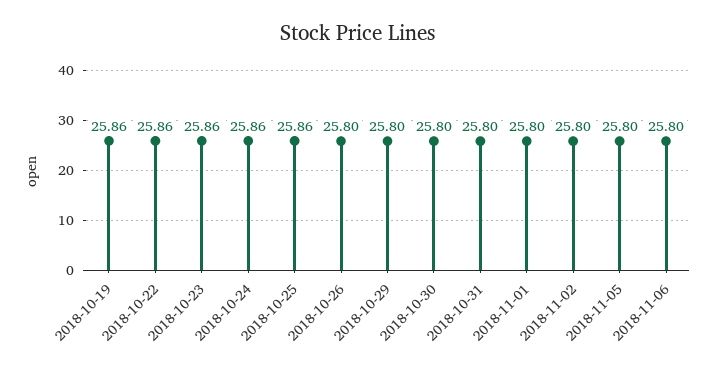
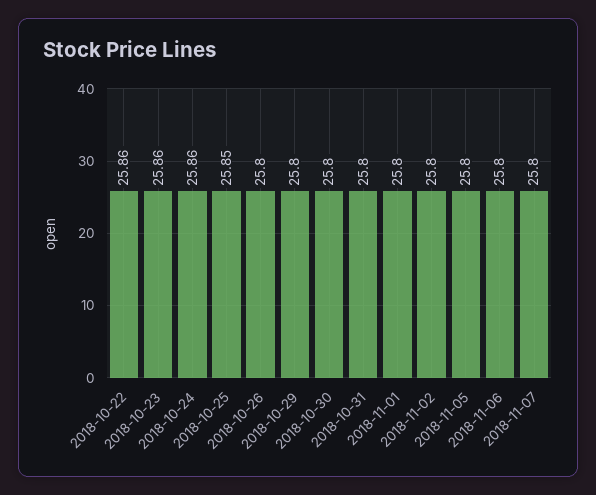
2018-10-19: 25.86 -> none
2018-10-25: 25.86 -> 25.85
2018-11-07: none -> 25.8

